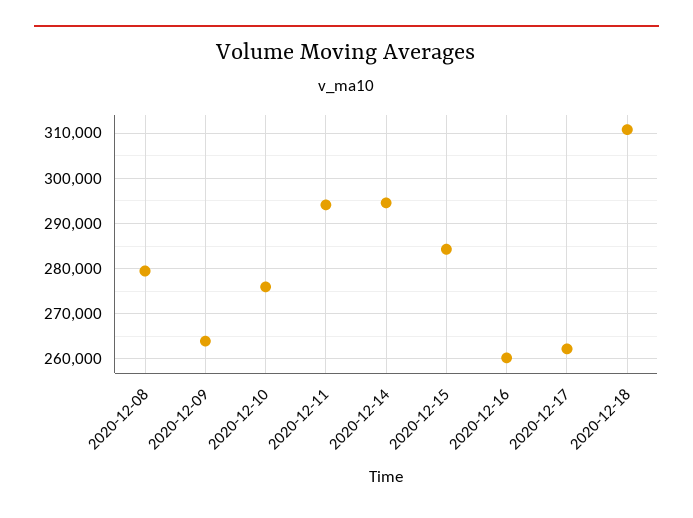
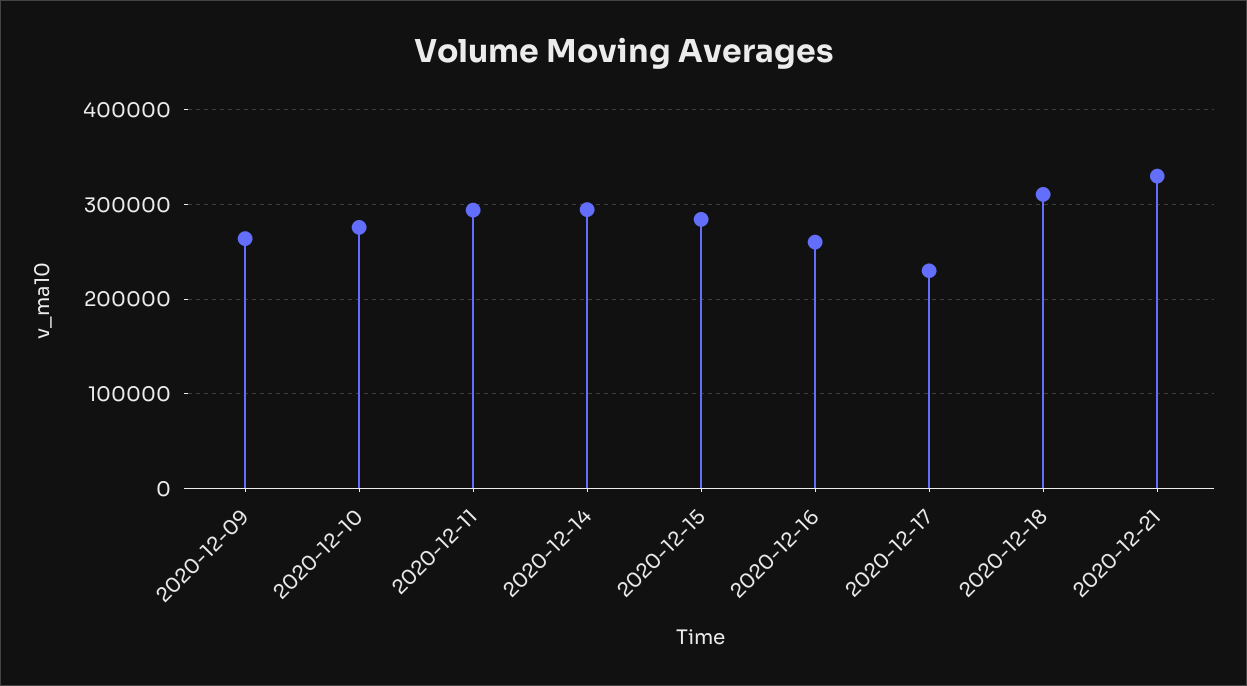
2020-12-08: 280000 -> none
2020-12-17: 262000 -> 230000
2020-12-21: none -> 330000

